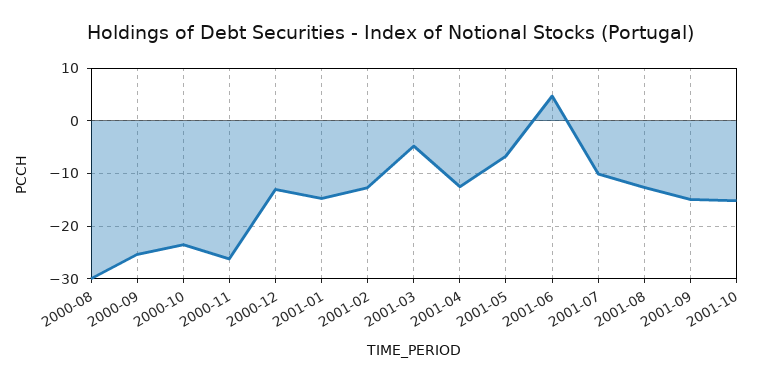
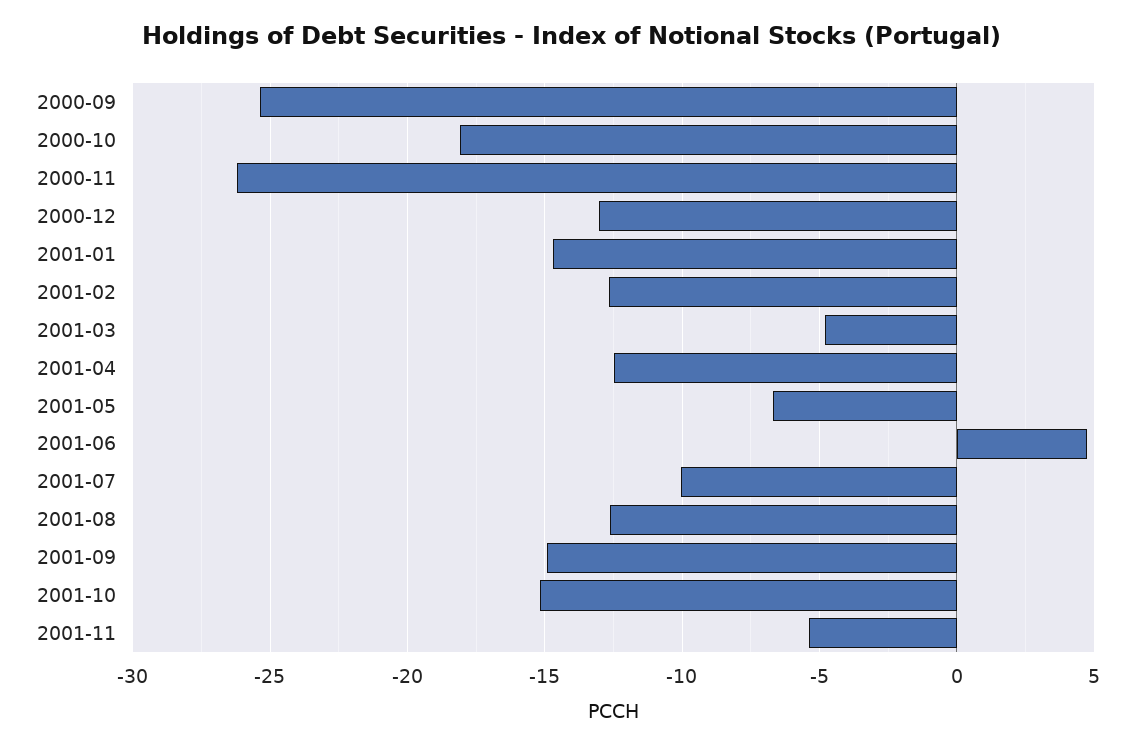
2000-08: -30 -> none
2000-10: -24 -> -18
2001-11: none -> -5.5

